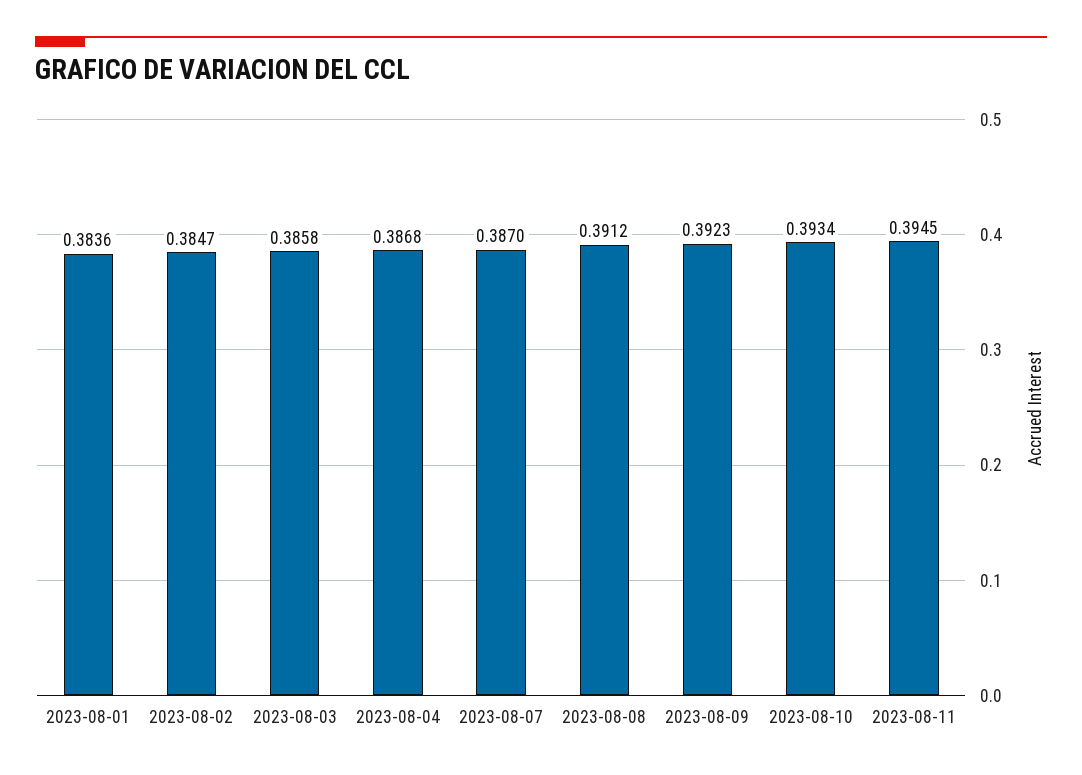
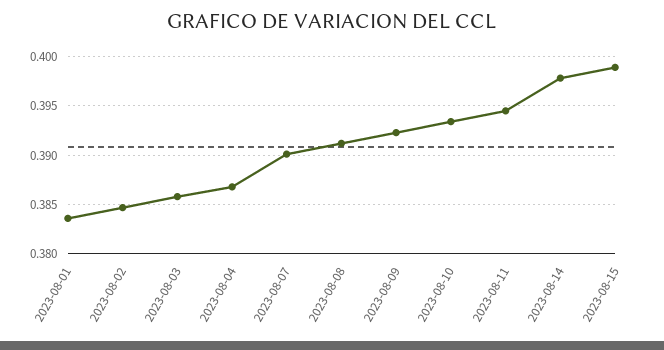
2023-08-07: 0.387 -> 0.39
2023-08-14: none -> 0.398
2023-08-15: none -> 0.399

